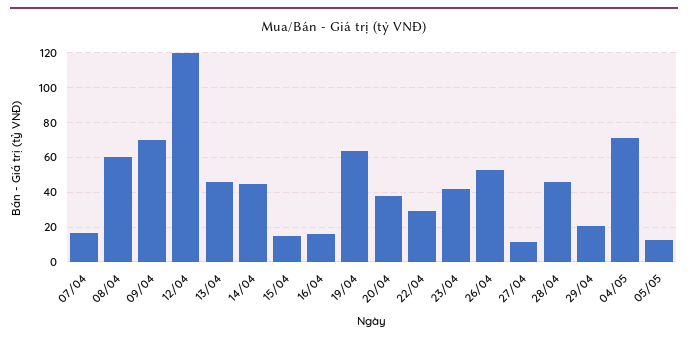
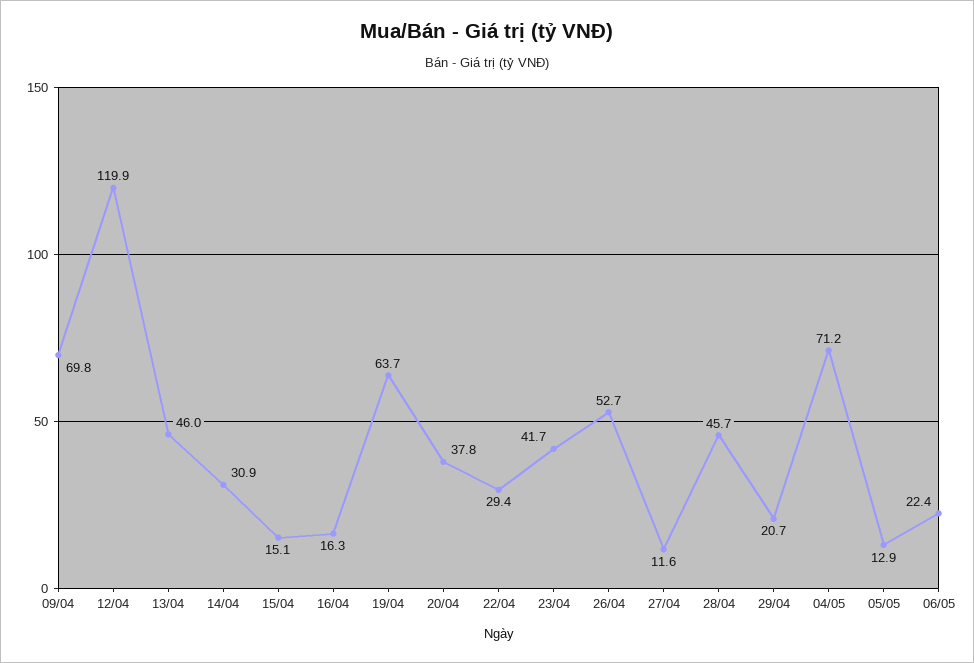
07/04: 15 -> none
08/04: 60 -> none
14/04: 45 -> 30.9
06/05: none -> 22.4

